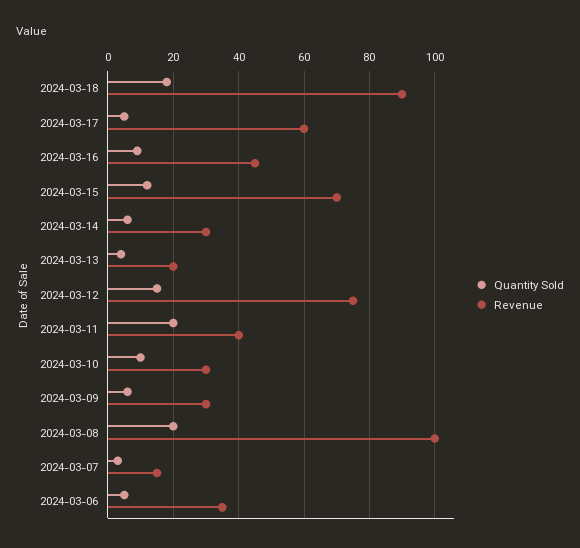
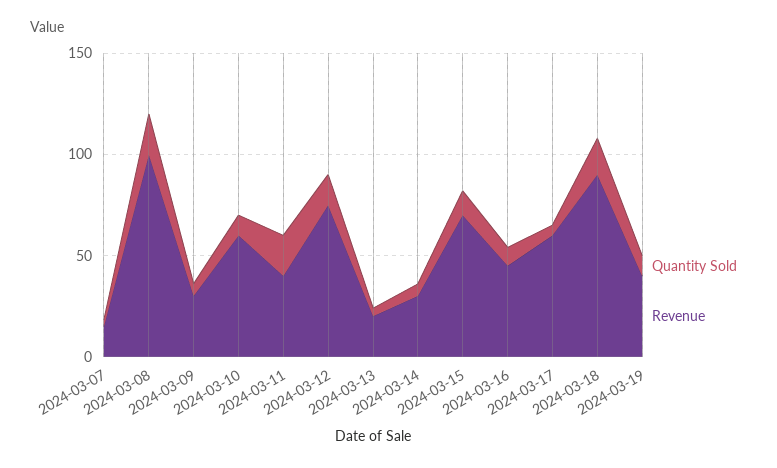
Revenue, 2024-03-10: 30 -> 60
Quantity Sold, 2024-03-06: 5 -> none
Revenue, 2024-03-06: 35 -> none
Quantity Sold, 2024-03-19: none -> 10
Revenue, 2024-03-19: none -> 40

